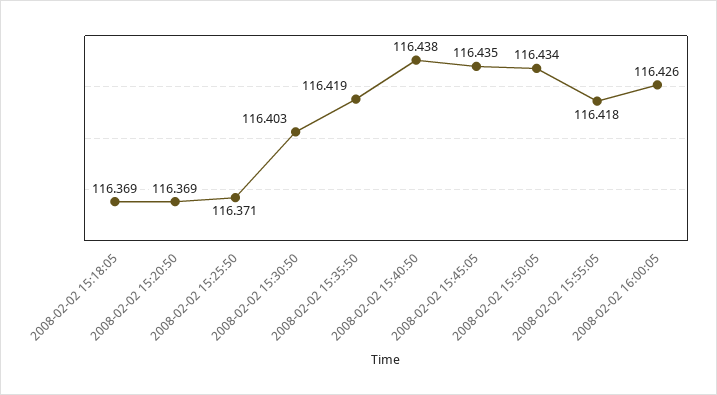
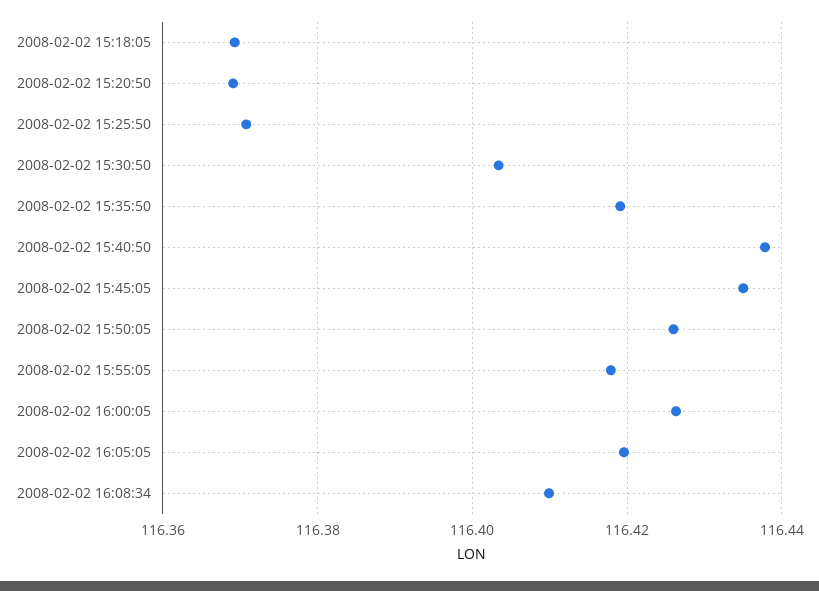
2008-02-02 15:50:05: 116.434 -> 116.426
2008-02-02 16:05:05: none -> 116.42
2008-02-02 16:08:34: none -> 116.41

